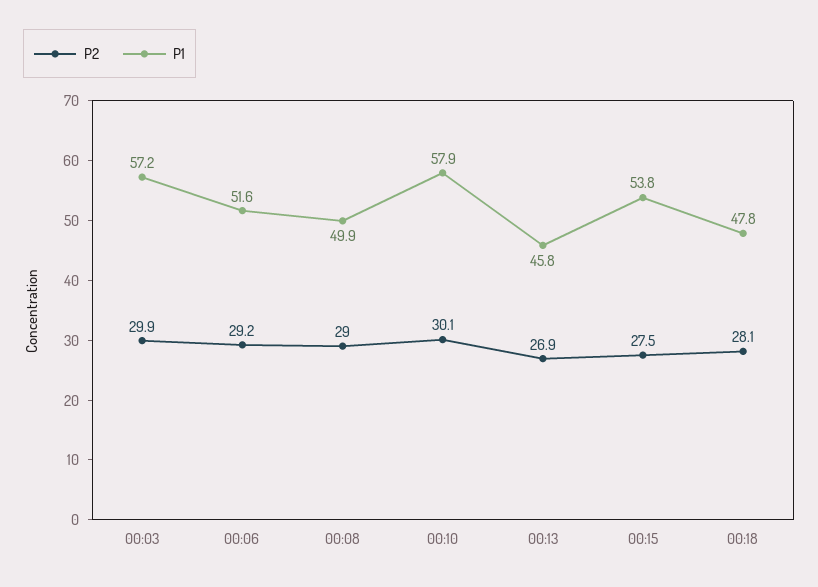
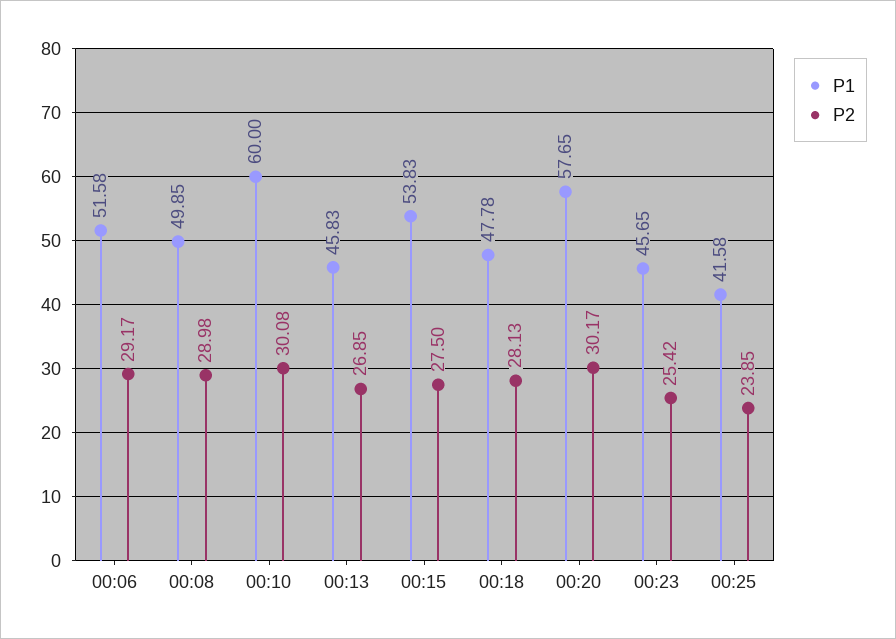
P2, 00:03: 29.9 -> none
P1, 00:03: 57.2 -> none
P1, 00:10: 57.9 -> 60
P1, 00:20: none -> 57.65
P2, 00:20: none -> 30.17
P1, 00:23: none -> 45.65
P2, 00:23: none -> 25.42
P1, 00:25: none -> 41.58
P2, 00:25: none -> 23.85

